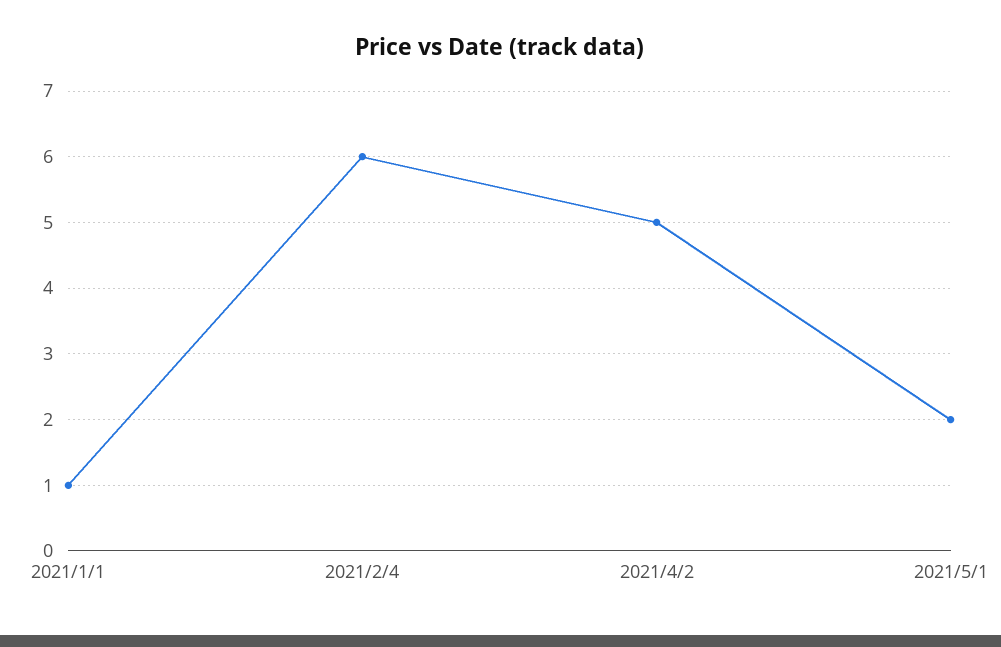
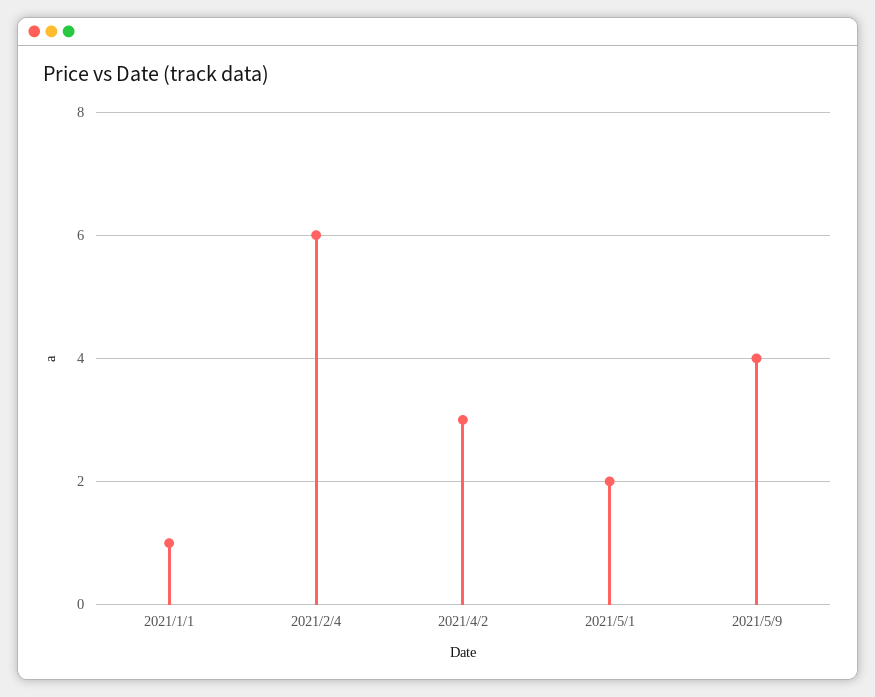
2021/4/2: 5 -> 3
2021/5/9: none -> 4

